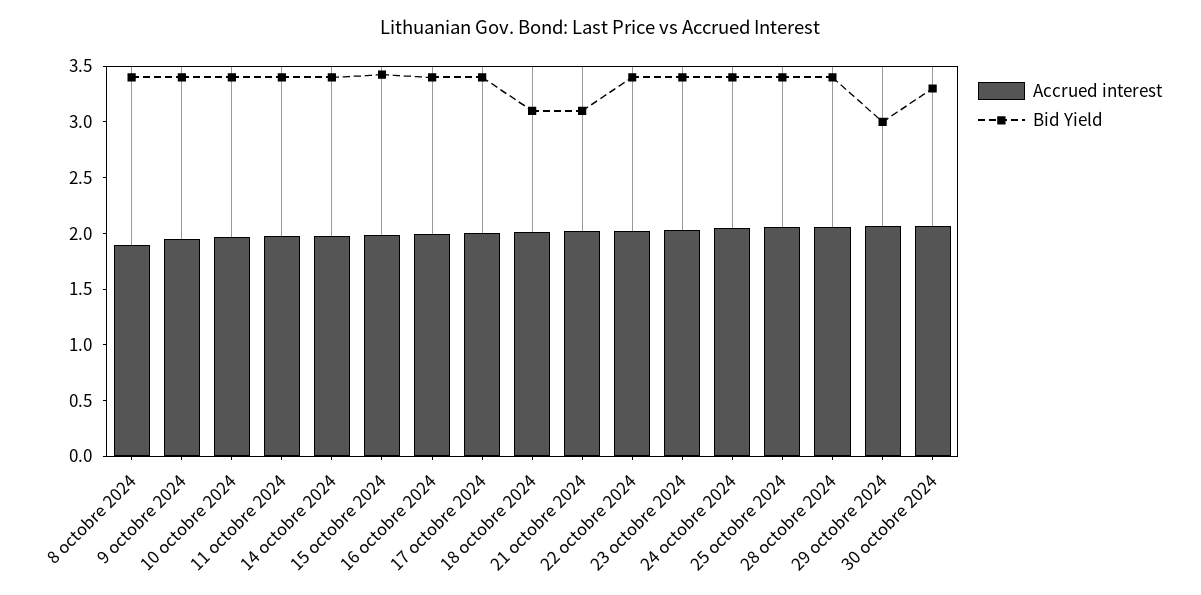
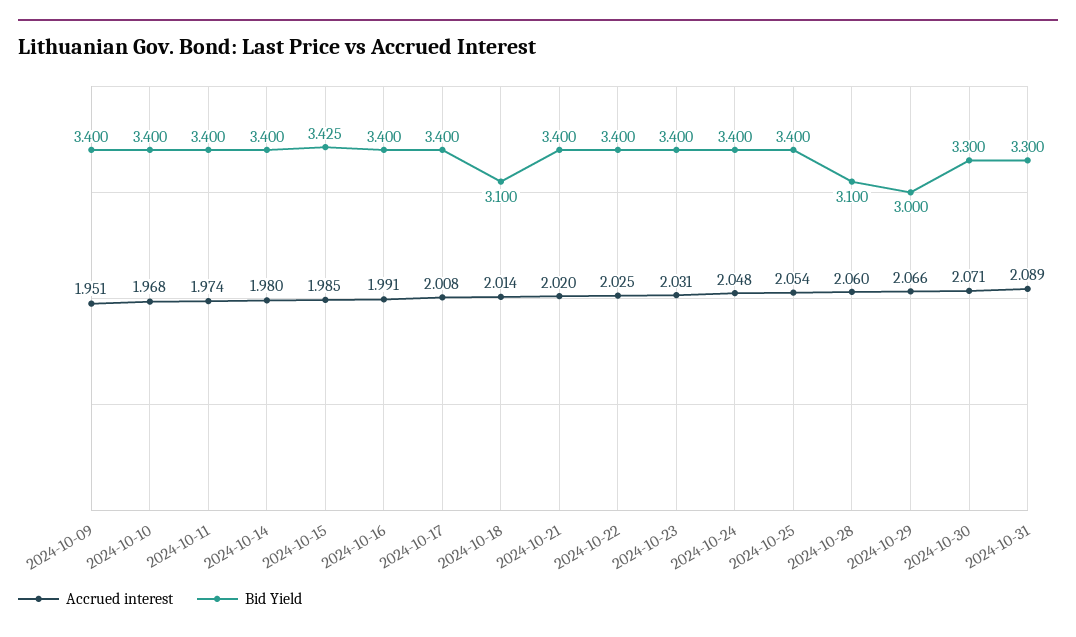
Accrued interest, 8 octobre 2024: 1.9 -> none
Bid Yield, 8 octobre 2024: 3.4 -> none
Bid Yield, 21 octobre 2024: 3.1 -> 3.4
Bid Yield, 28 octobre 2024: 3.4 -> 3.1
Accrued interest, 2024-10-31: none -> 2.089
Bid Yield, 2024-10-31: none -> 3.3

